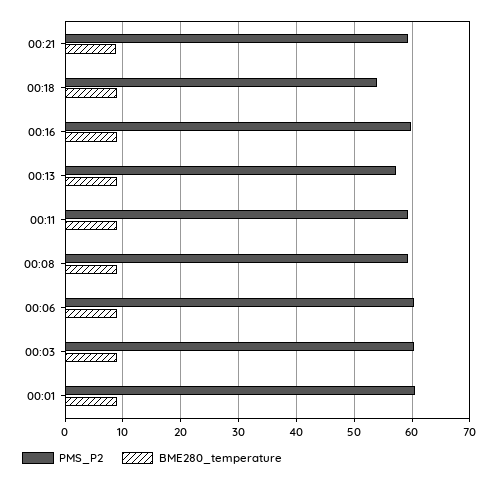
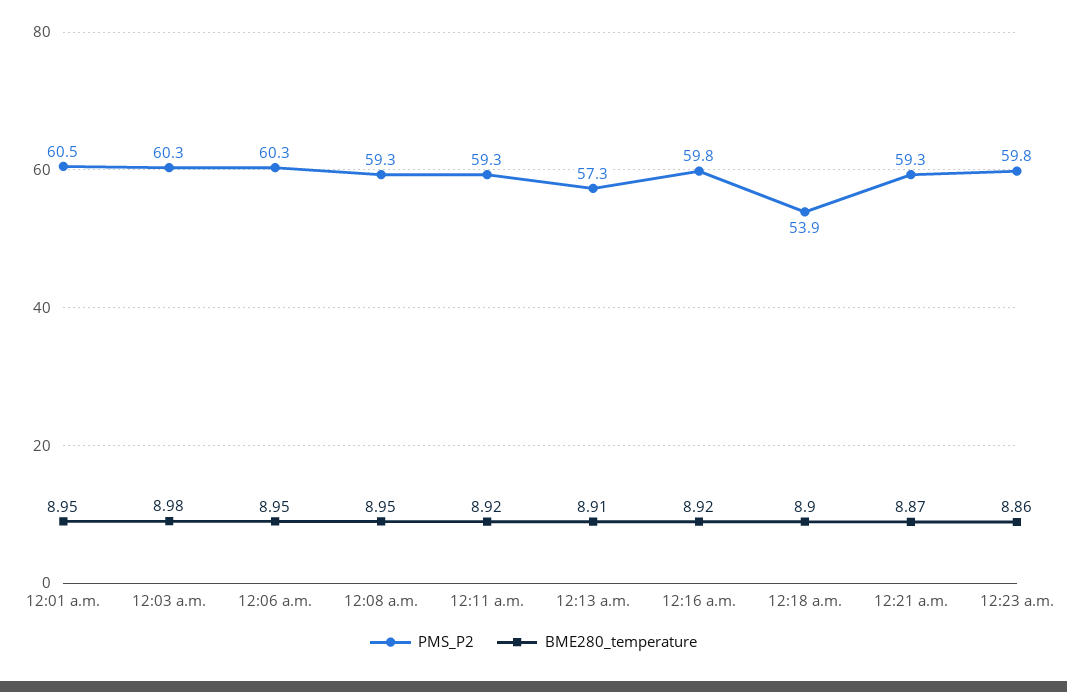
PMS_P2, 12:23 a.m.: none -> 59.8
BME280_temperature, 12:23 a.m.: none -> 8.86

